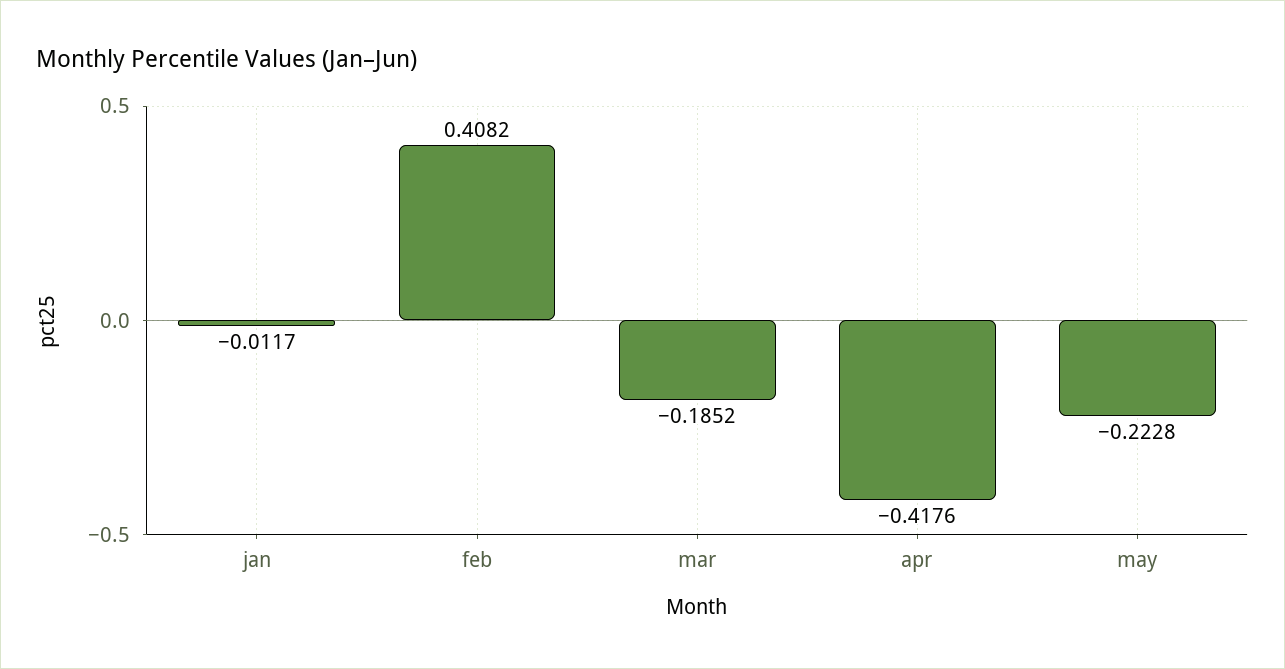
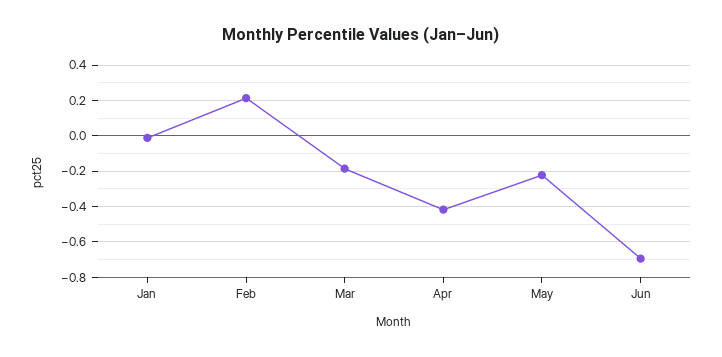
feb: 0.4082 -> 0.2
Jun: none -> -0.7

